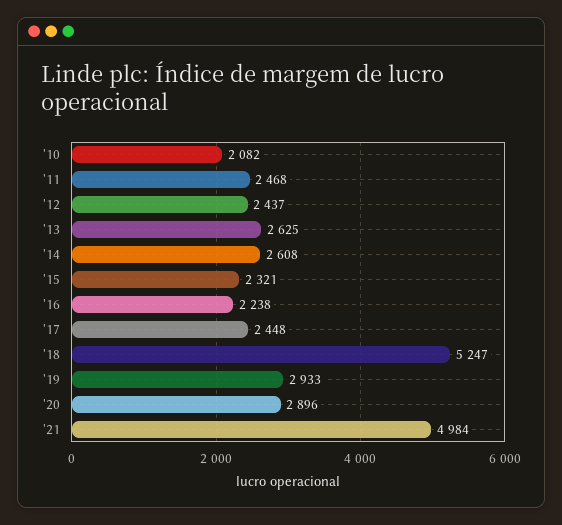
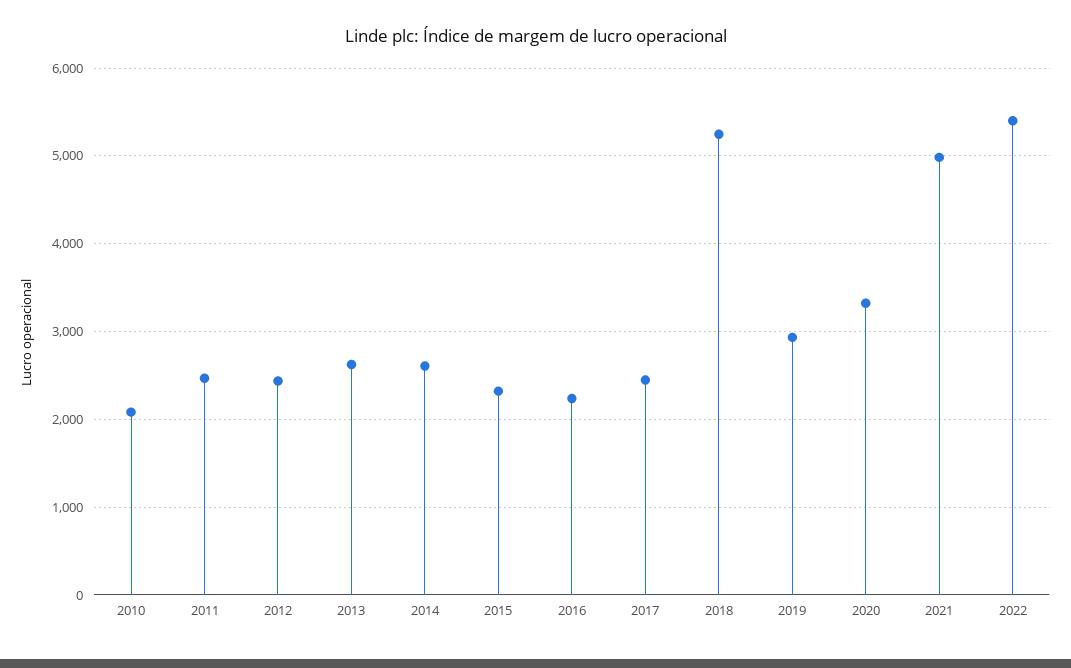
'20: 2896 -> 3300
2022: none -> 5400

